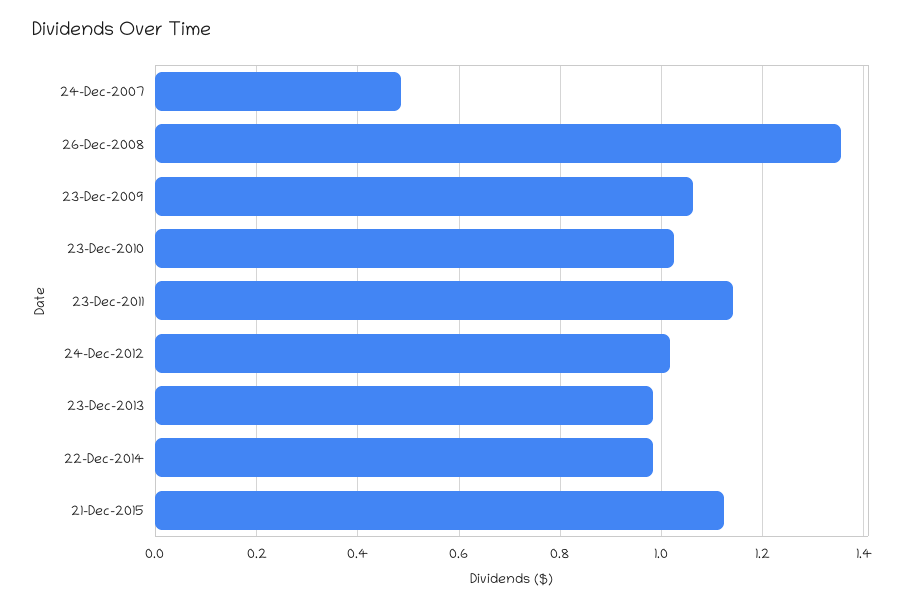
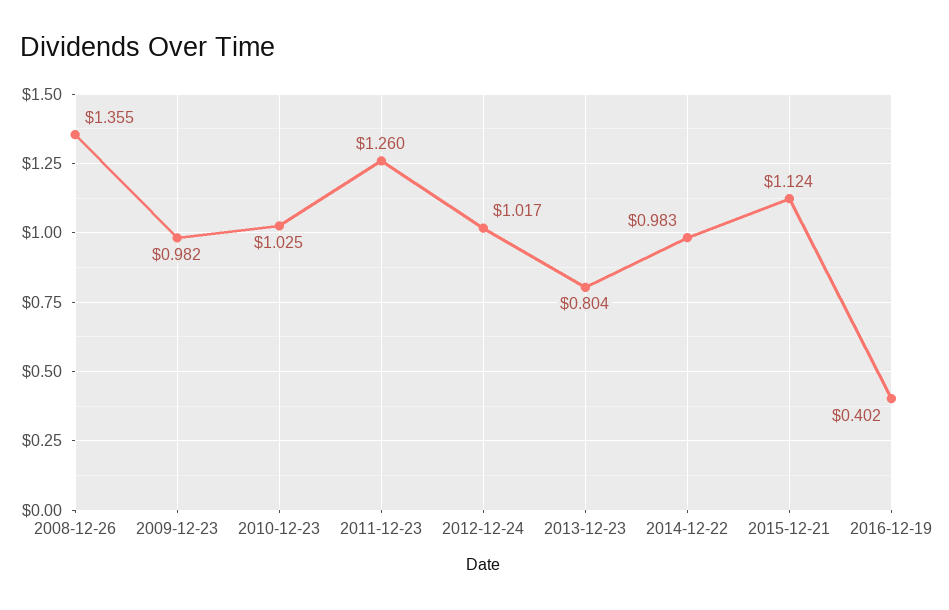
24-Dec-2007: 0.48 -> none
23-Dec-2009: 1.06 -> 0.982
23-Dec-2011: 1.14 -> 1.26
23-Dec-2013: 0.98 -> 0.804
2016-12-19: none -> 0.402

